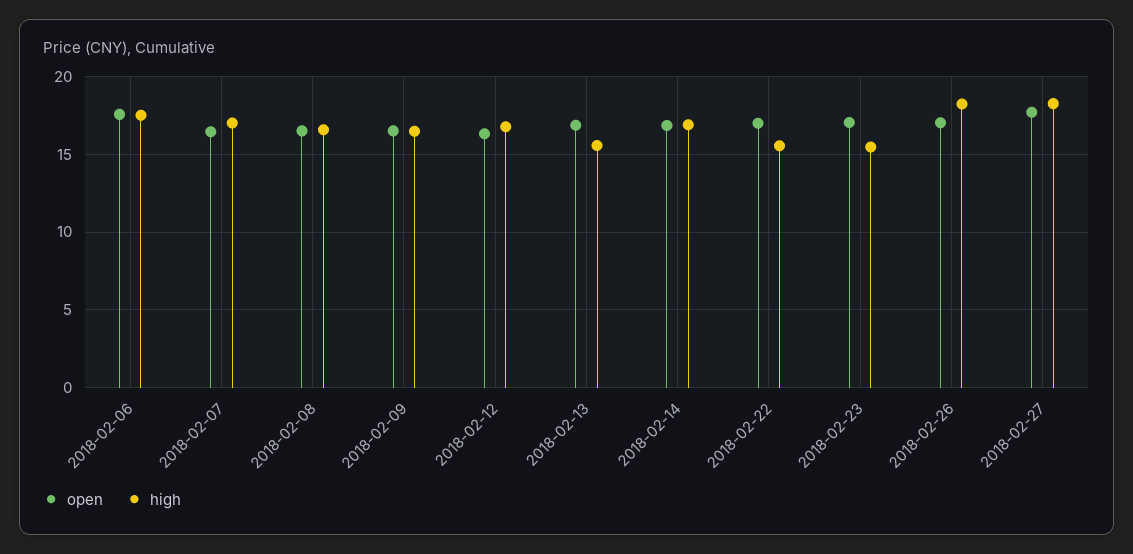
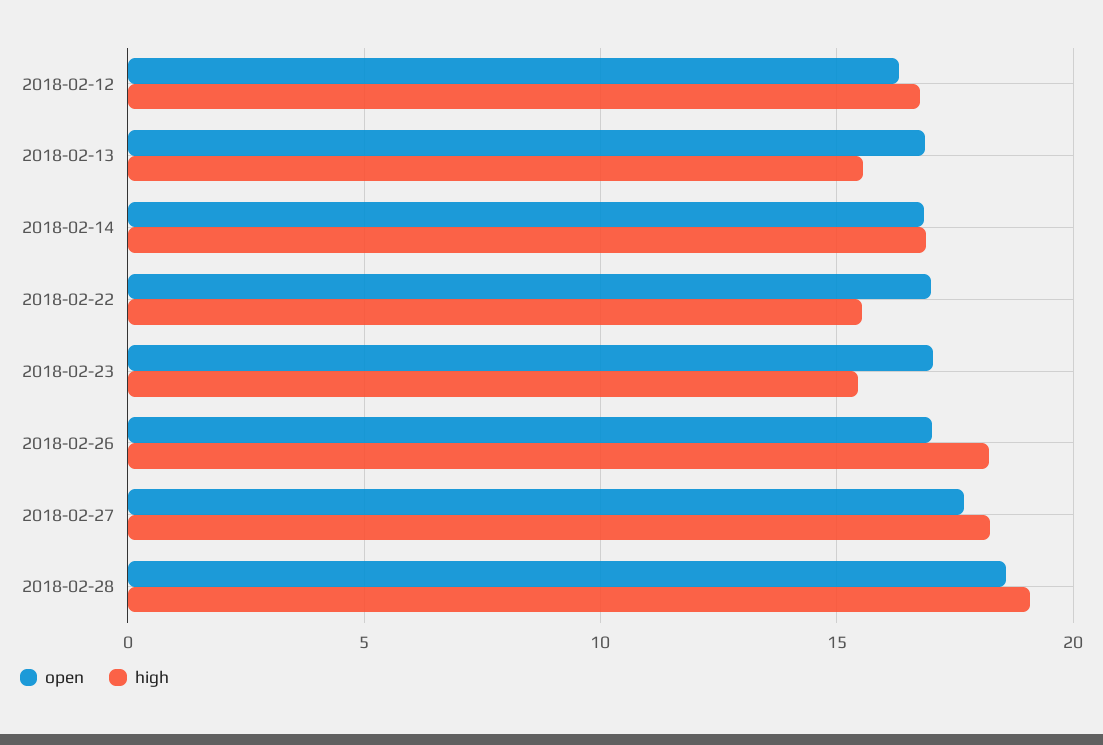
open, 2018-02-06: 17.5 -> none
high, 2018-02-06: 17.5 -> none
open, 2018-02-07: 16.5 -> none
high, 2018-02-07: 17 -> none
open, 2018-02-08: 16.5 -> none
high, 2018-02-08: 16.5 -> none
open, 2018-02-09: 16.5 -> none
high, 2018-02-09: 16.5 -> none
open, 2018-02-28: none -> 18.5
high, 2018-02-28: none -> 19

